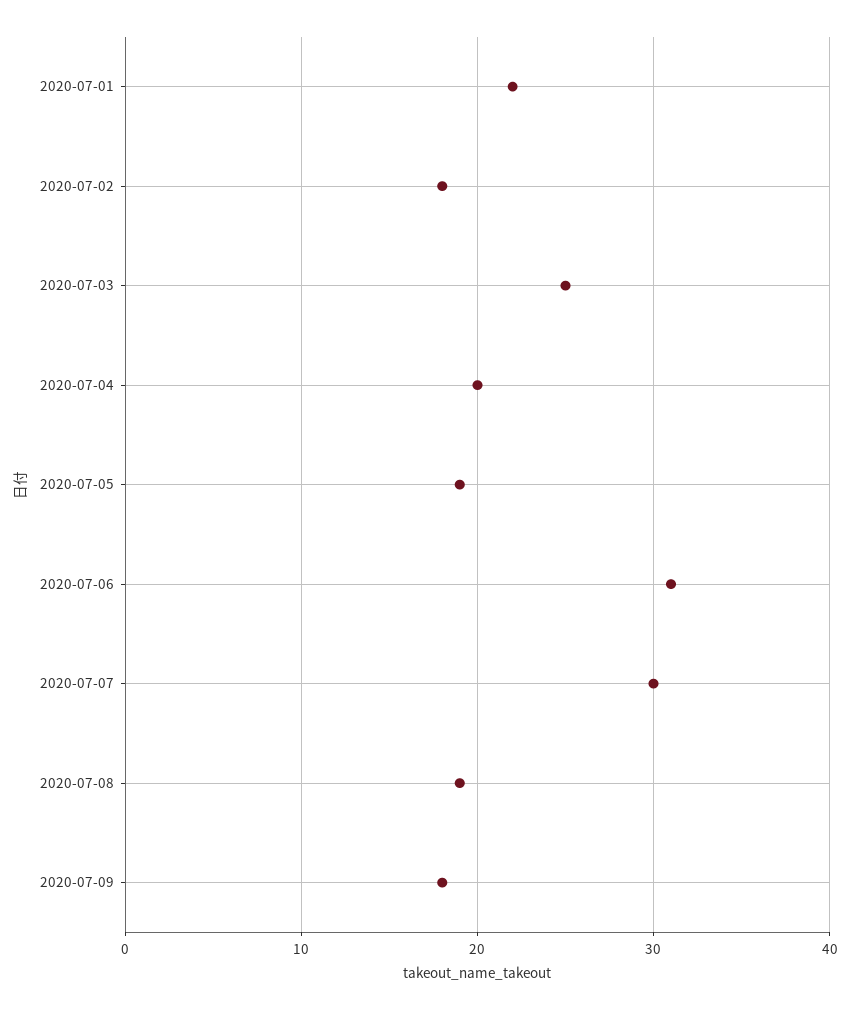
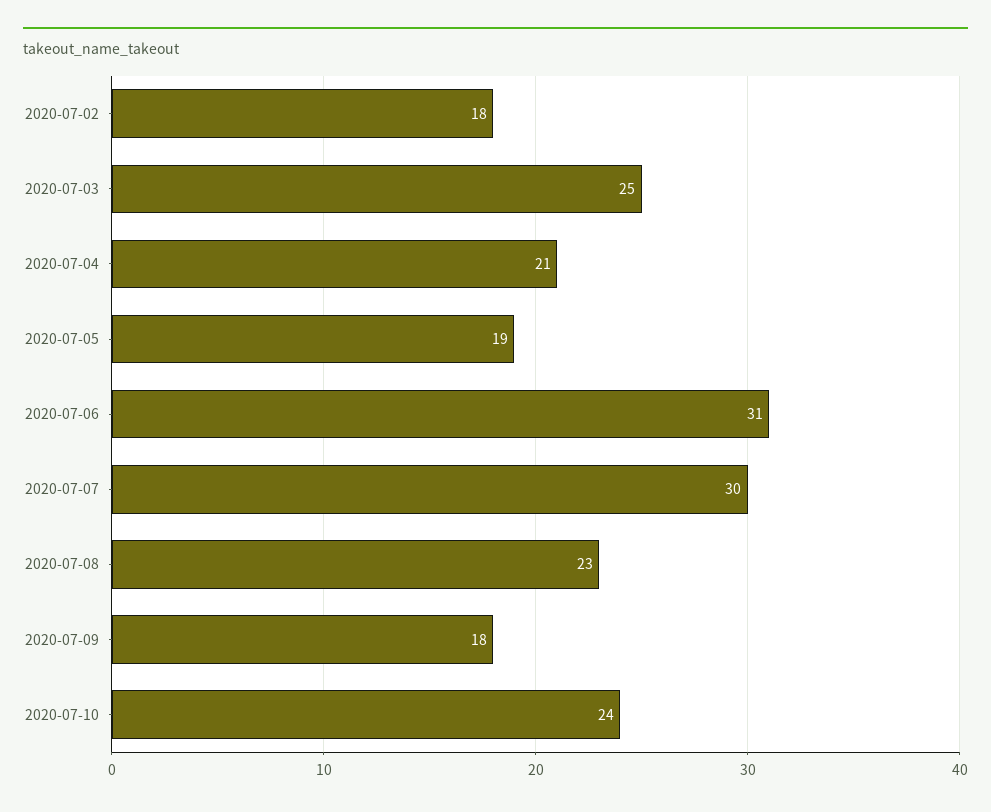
2020-07-01: 22 -> none
2020-07-04: 20 -> 21
2020-07-08: 19 -> 23
2020-07-10: none -> 24

